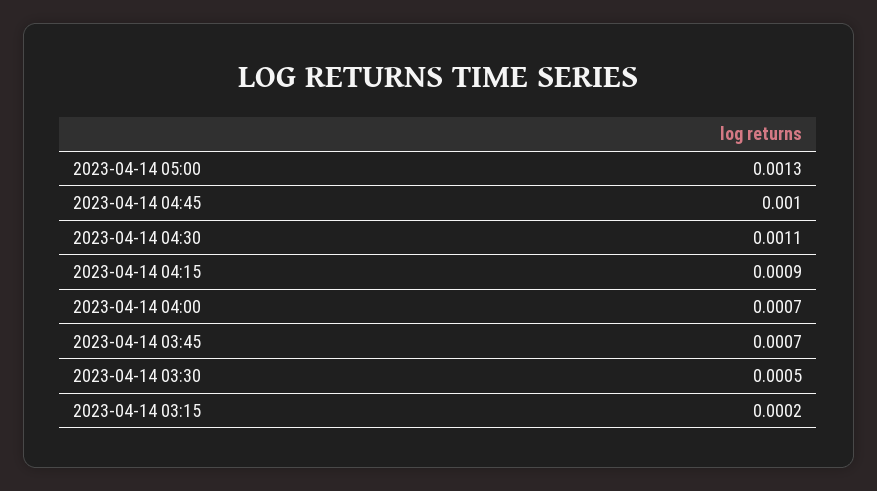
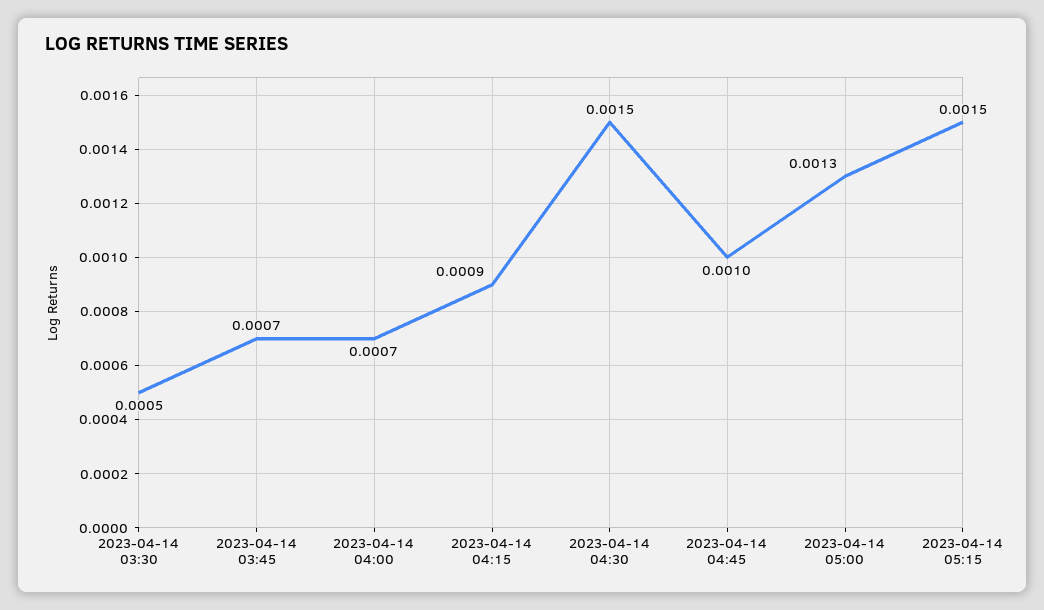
2023-04-14 04:30: 0.0011 -> 0.0015
2023-04-14 03:15: 0.0002 -> none
2023-04-14 05:15: none -> 0.0015

